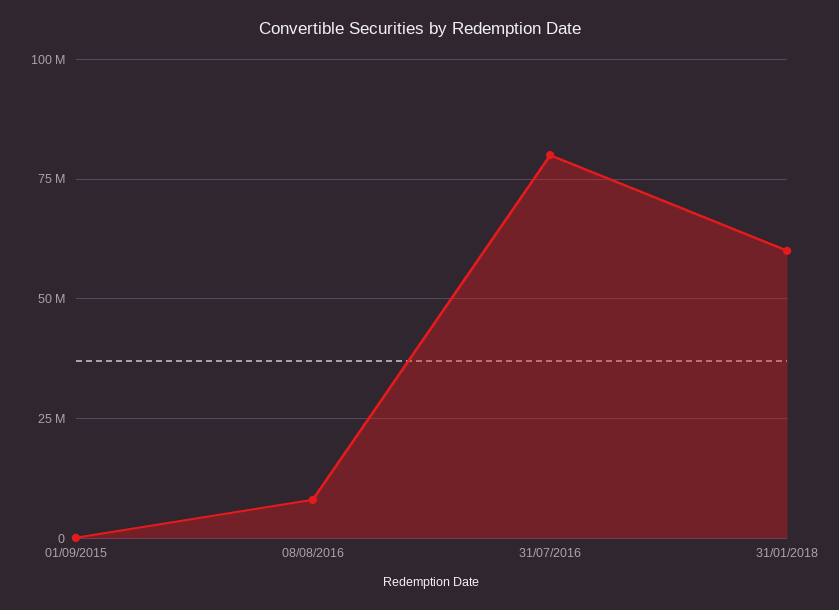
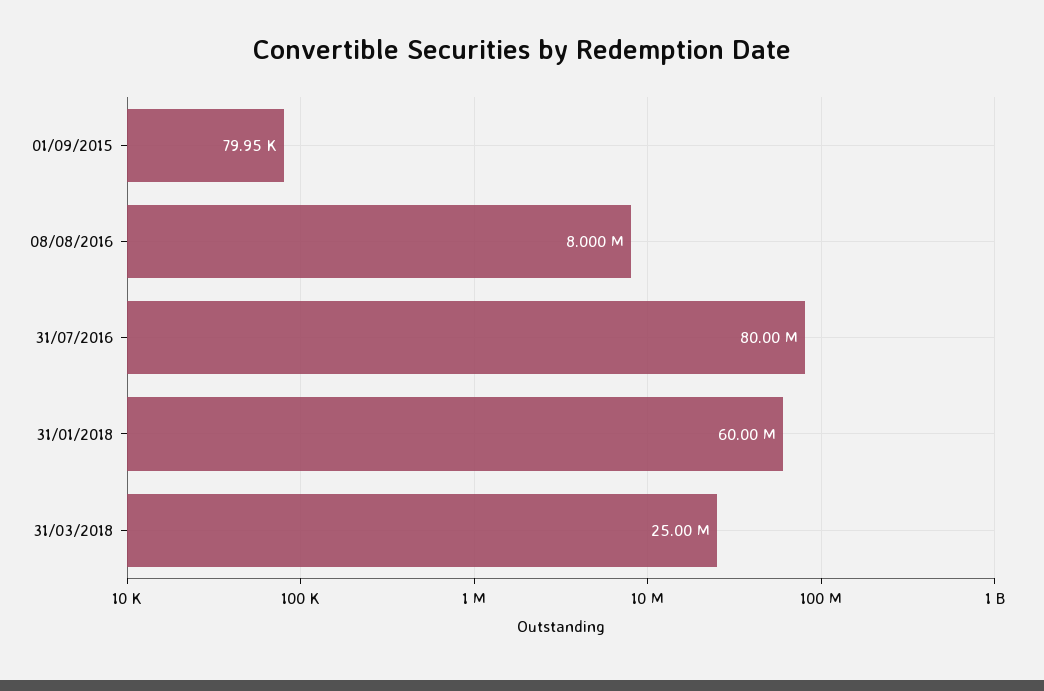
31/03/2018: none -> 25000000

